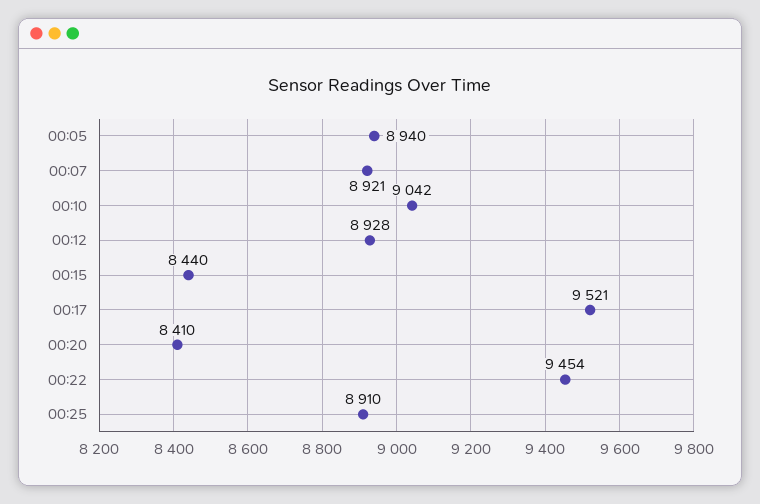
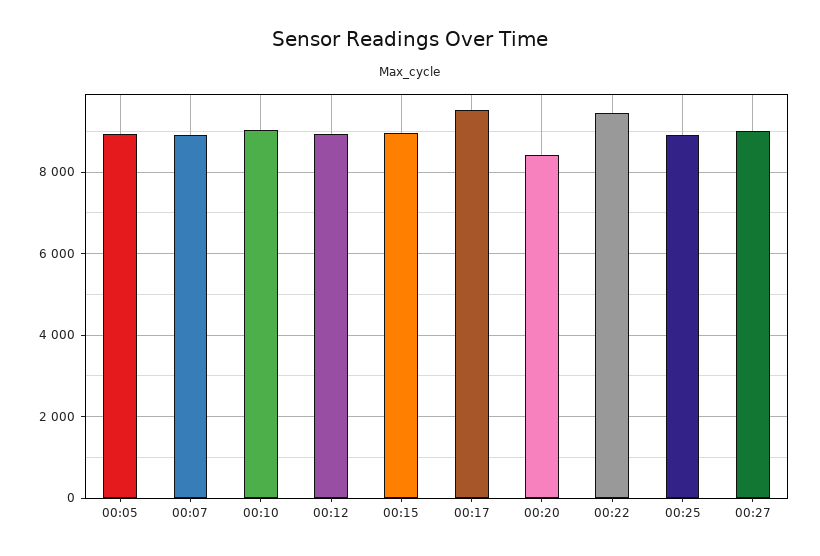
00:15: 8440 -> 9000
00:27: none -> 9000

